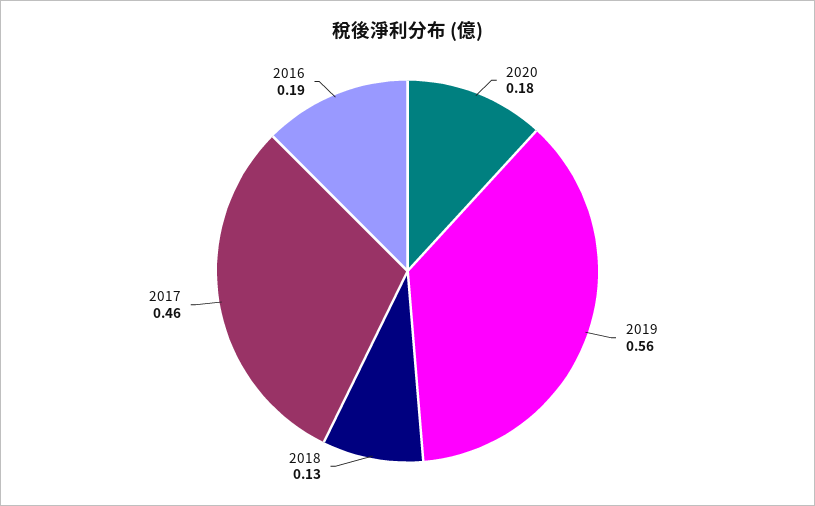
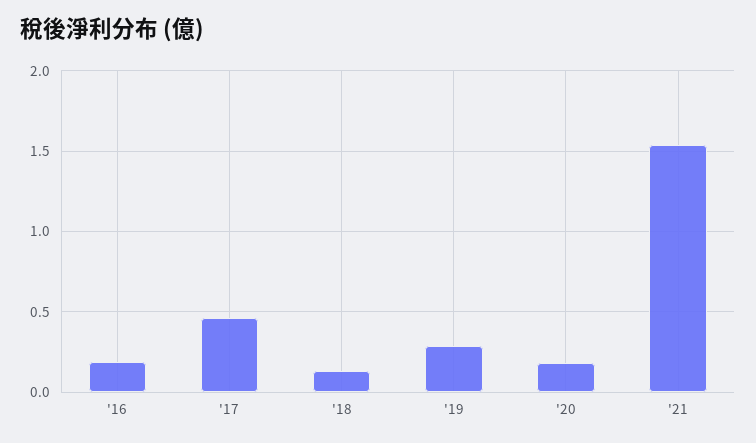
2019: 0.56 -> 0.3
'21: none -> 1.55

